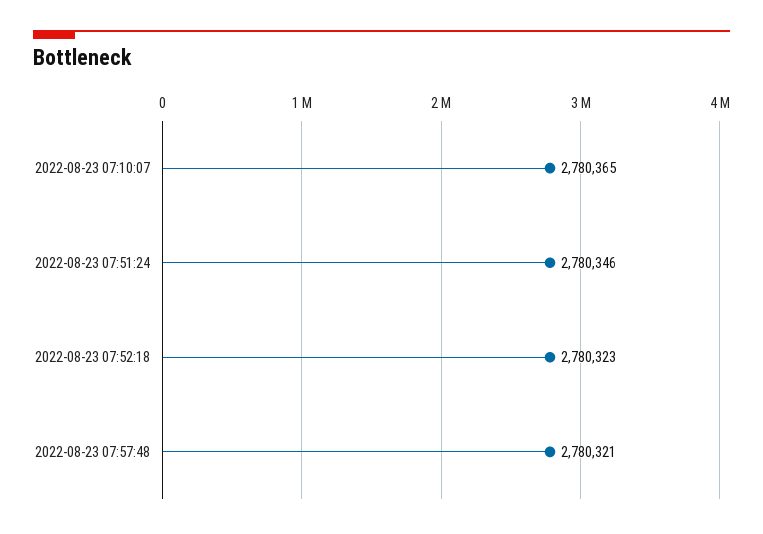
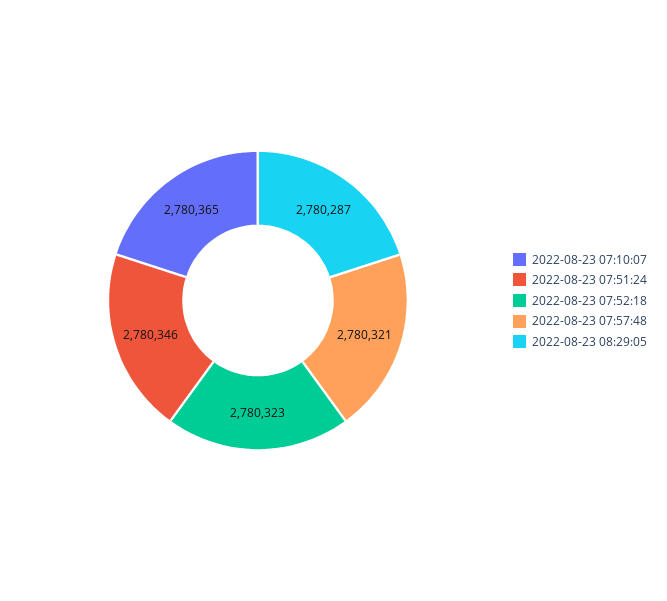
2022-08-23 08:29:05: none -> 2780287

